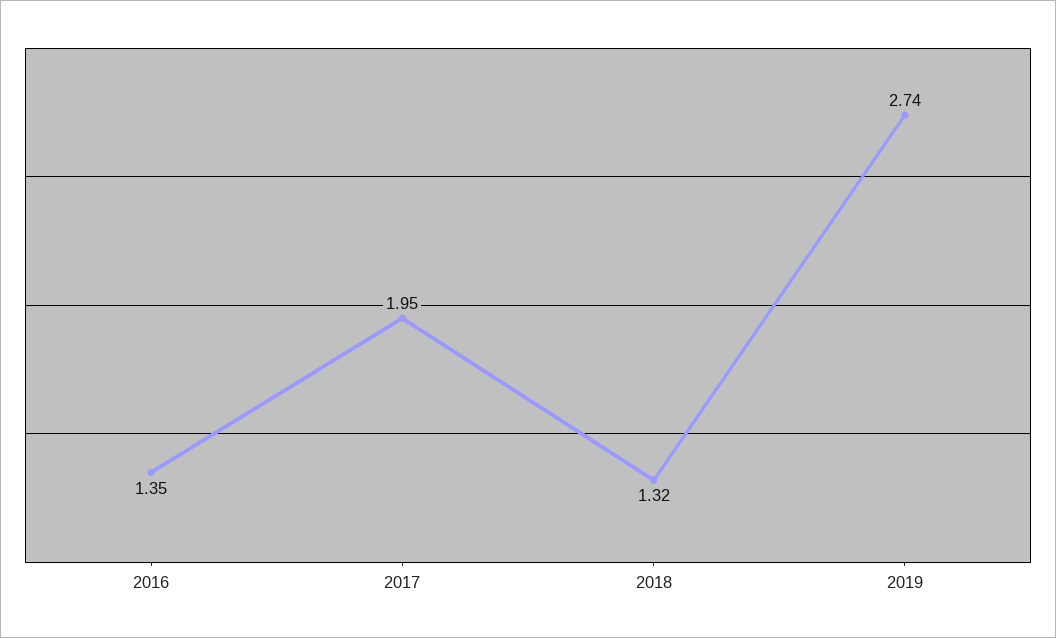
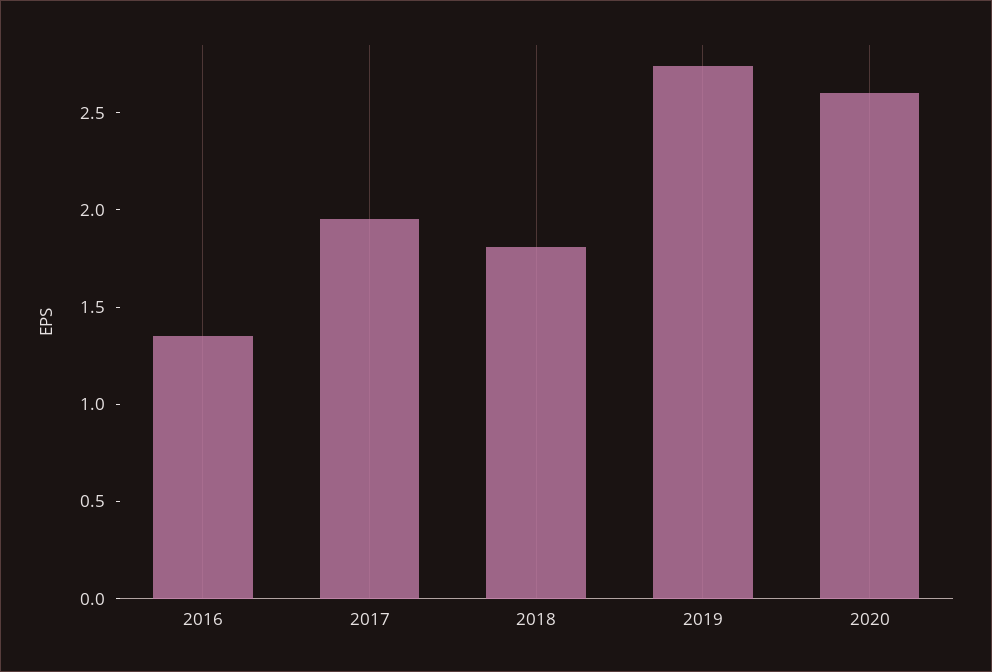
2018: 1.32 -> 1.8
2020: none -> 2.6

